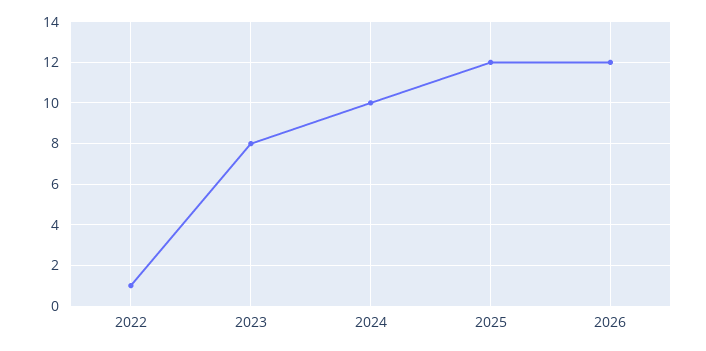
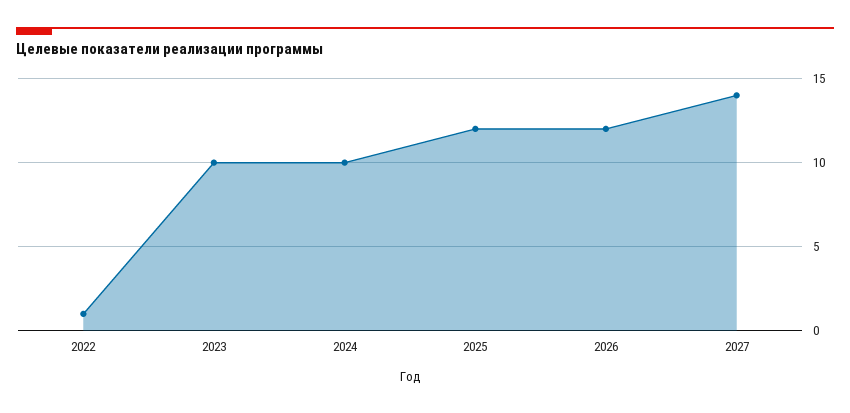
2023: 8 -> 10
2027: none -> 14

